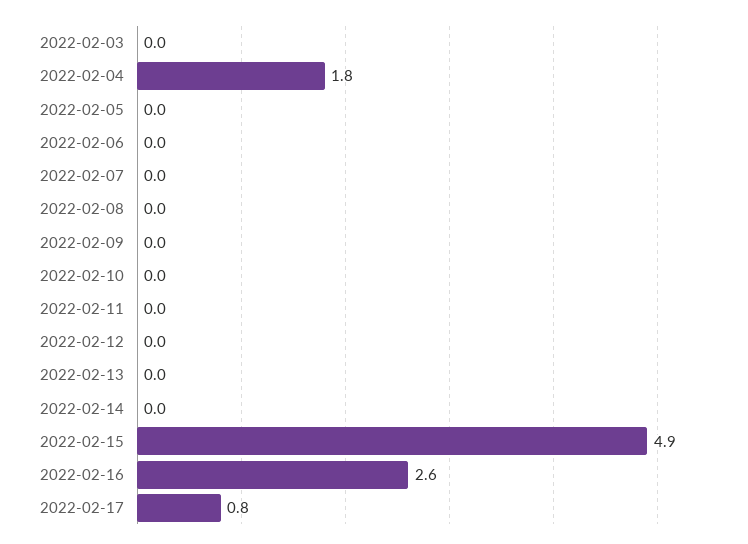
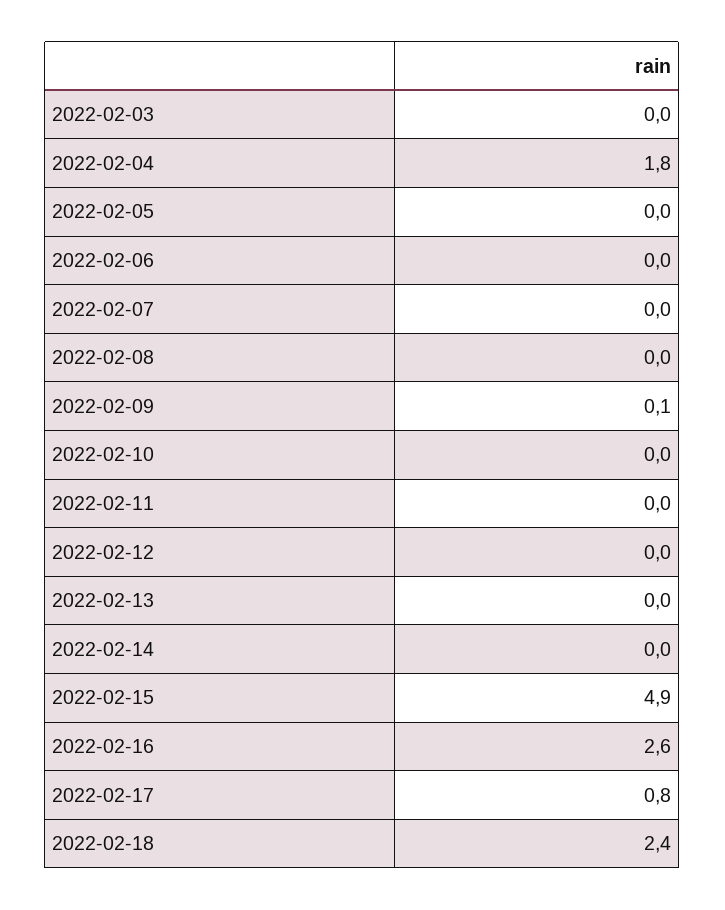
2022-02-09: 0 -> 0.1
2022-02-18: none -> 2.4

